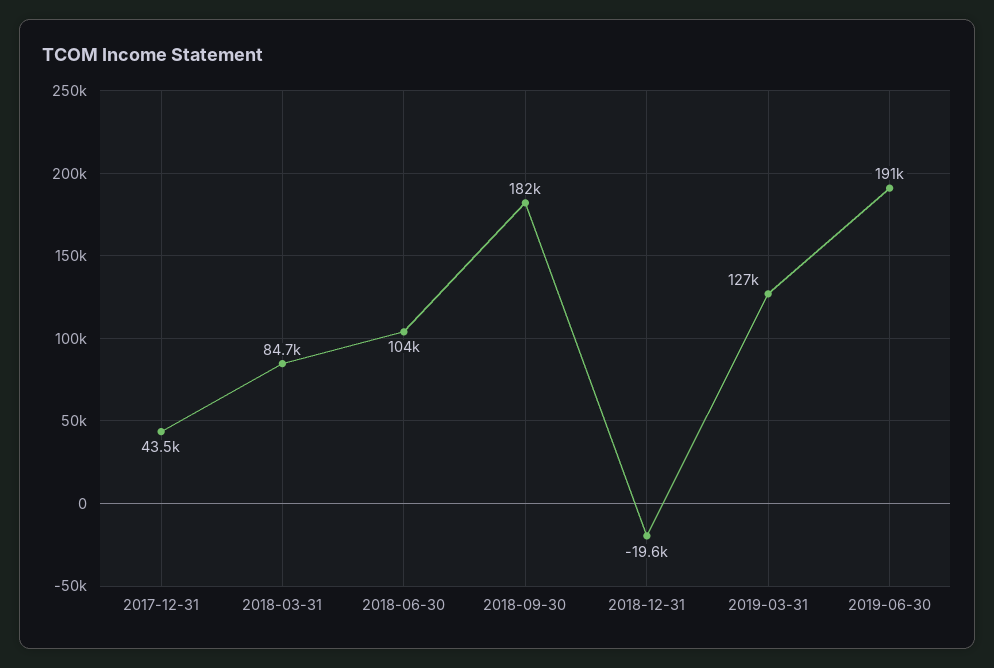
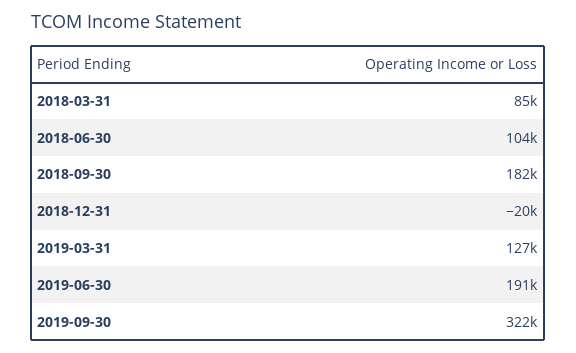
2017-12-31: 43500 -> none
2019-09-30: none -> 322000

